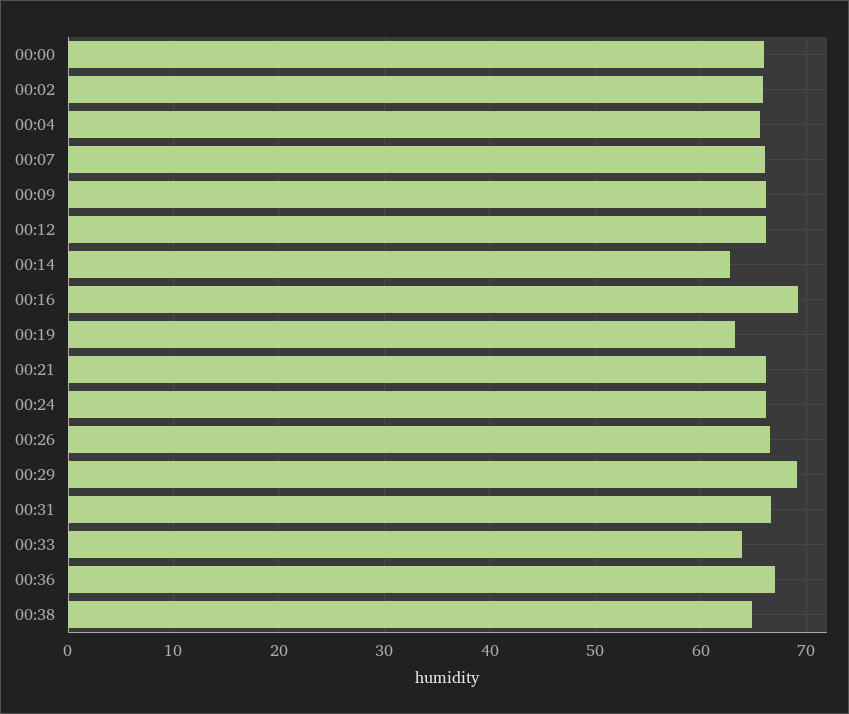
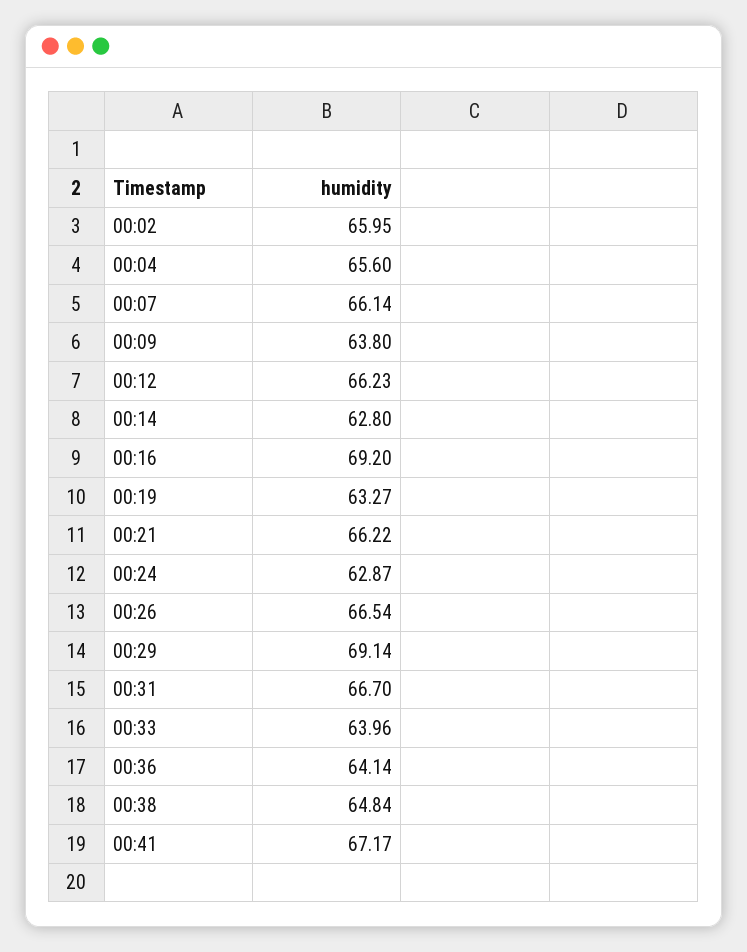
00:00: 66 -> none
00:09: 66 -> 63.8
00:24: 66 -> 62.87
00:36: 67 -> 64.14
00:41: none -> 67.17

